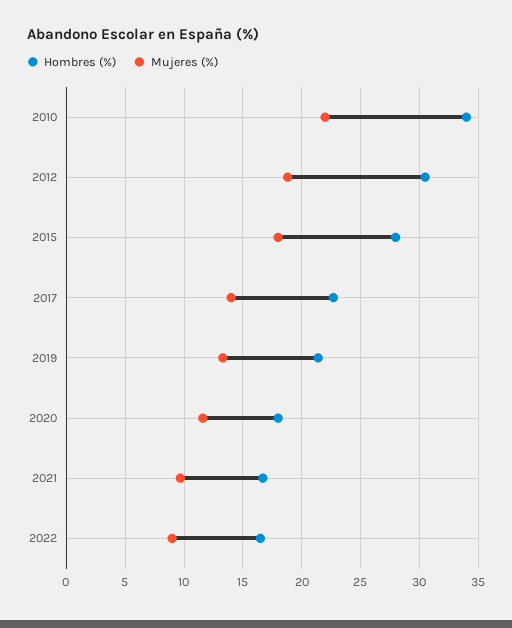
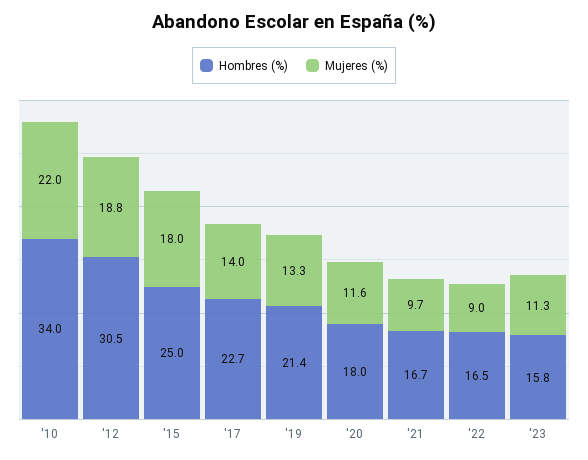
Hombres (%), 2015: 28 -> 25
Hombres (%), '23: none -> 15.8
Mujeres (%), '23: none -> 11.3

